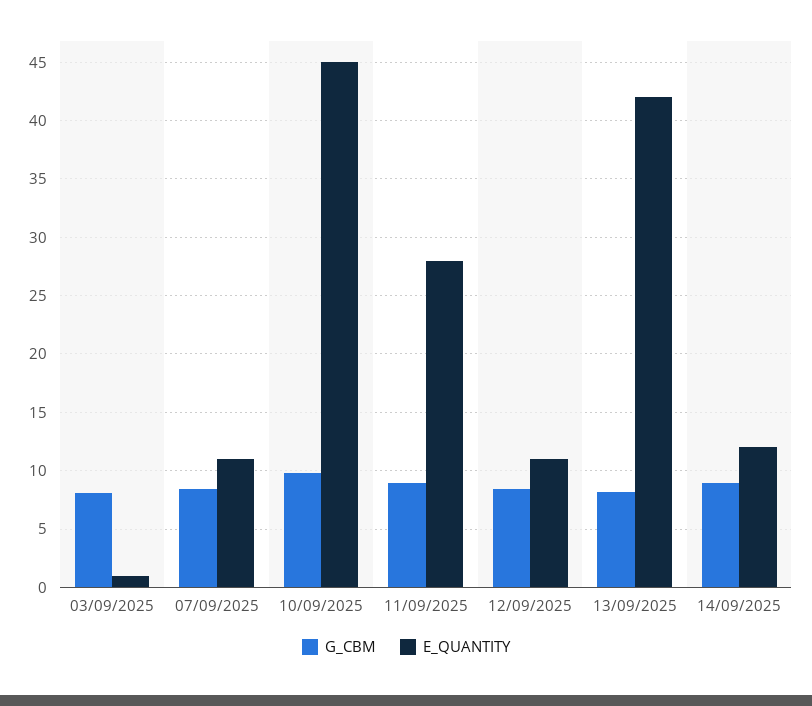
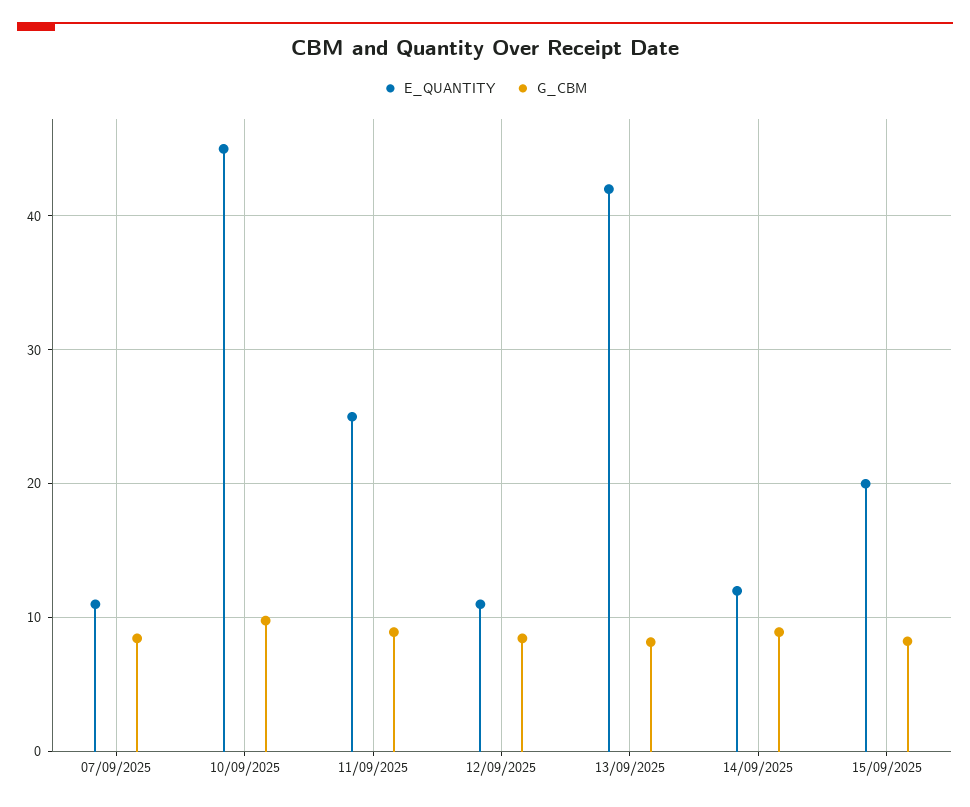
G_CBM, 03/09/2025: 8 -> none
E_QUANTITY, 03/09/2025: 1 -> none
E_QUANTITY, 11/09/2025: 28 -> 25
E_QUANTITY, 15/09/2025: none -> 20
G_CBM, 15/09/2025: none -> 8

